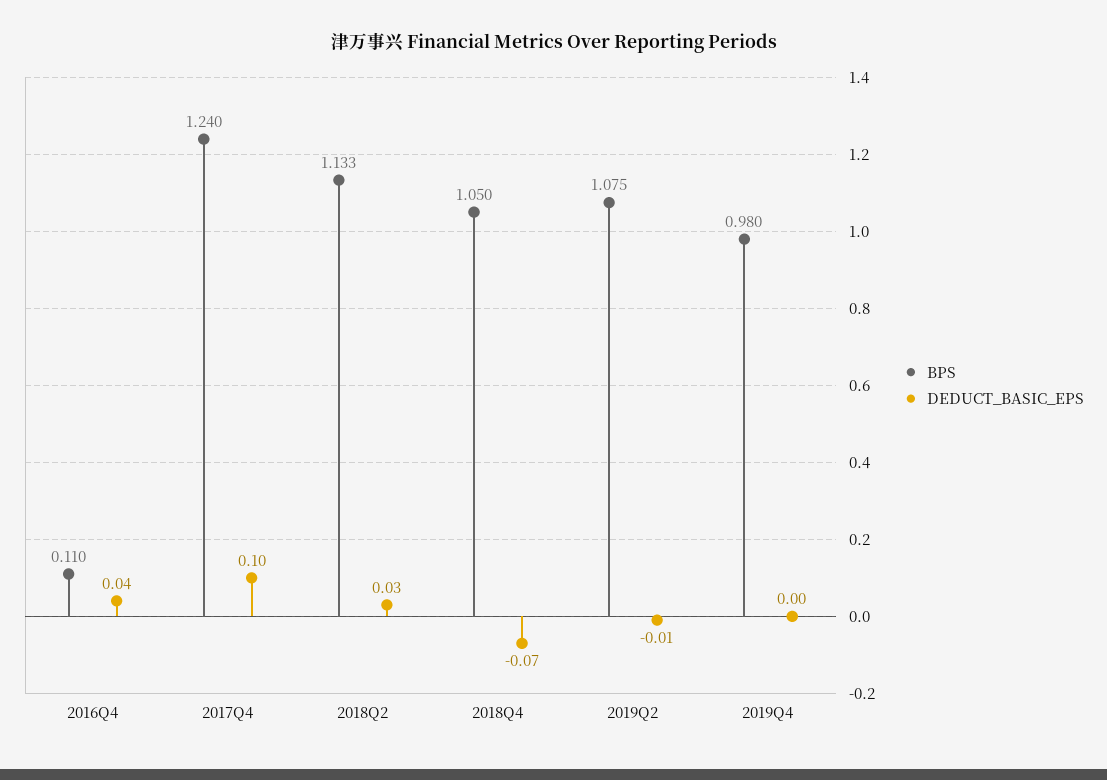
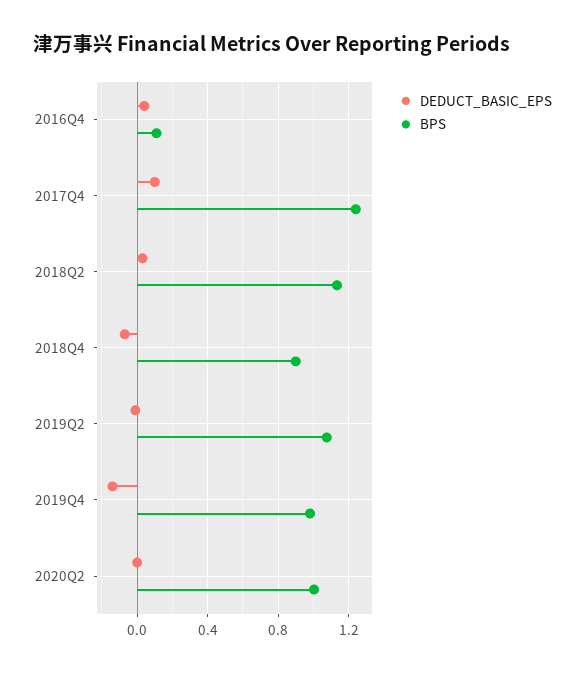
BPS, 2018Q4: 1.05 -> 0.9
DEDUCT_BASIC_EPS, 2019Q4: 0 -> -0.15
DEDUCT_BASIC_EPS, 2020Q2: none -> 0
BPS, 2020Q2: none -> 1

